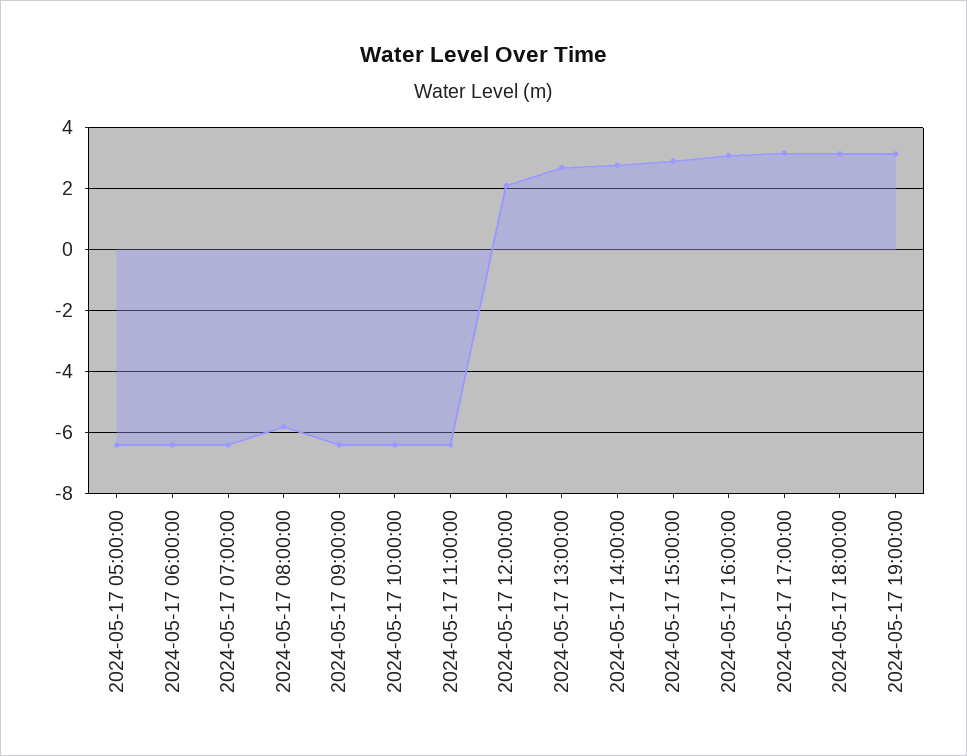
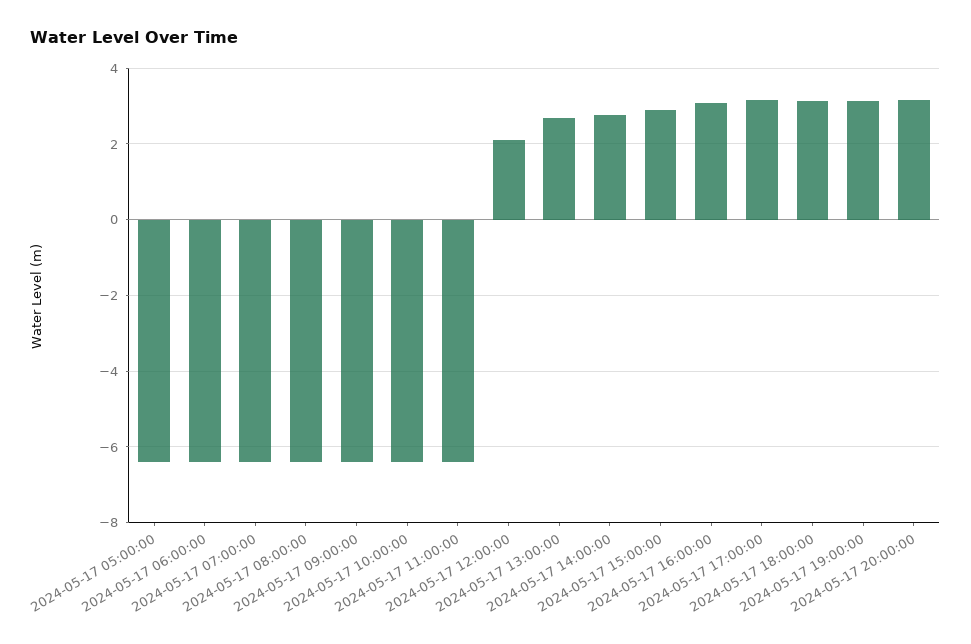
2024-05-17 08:00:00: -5.8 -> -6.4
2024-05-17 20:00:00: none -> 3.2

